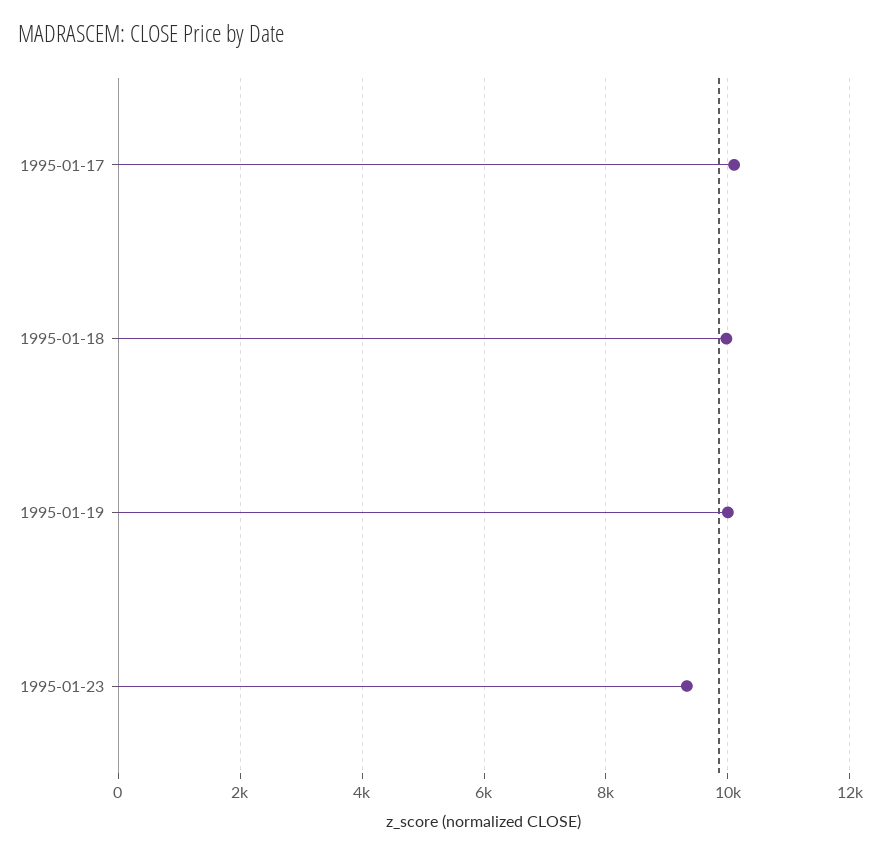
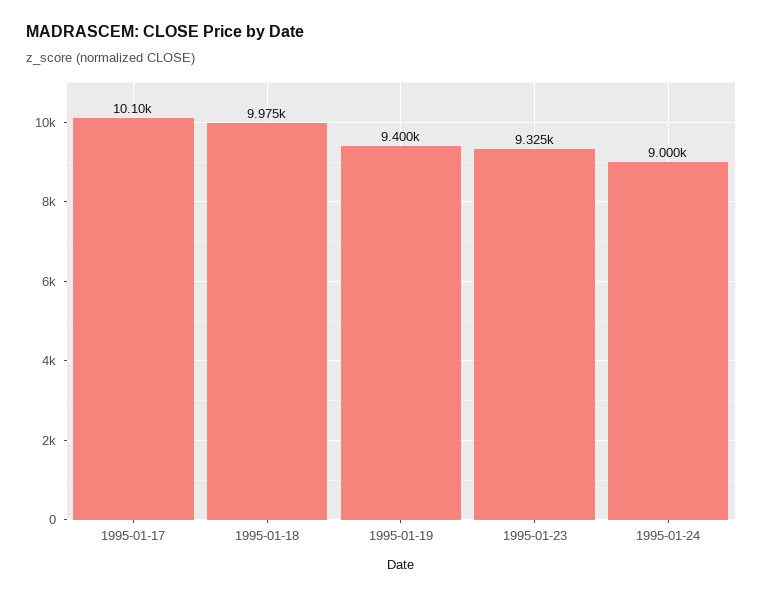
1995-01-19: 10000 -> 9400
1995-01-24: none -> 9000

